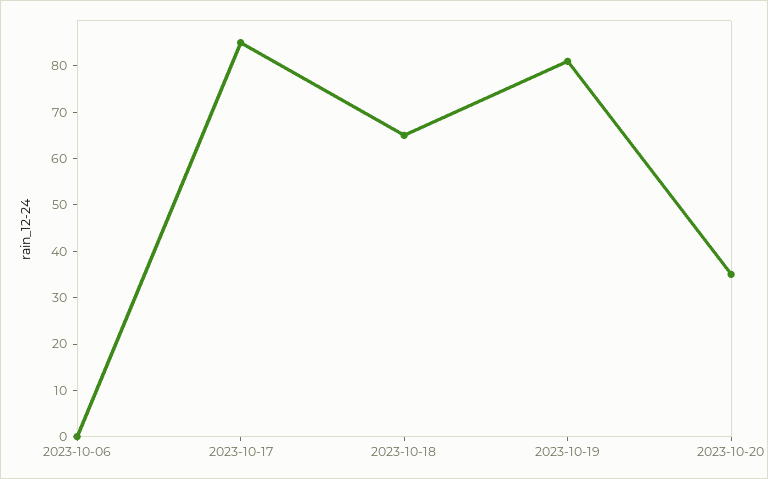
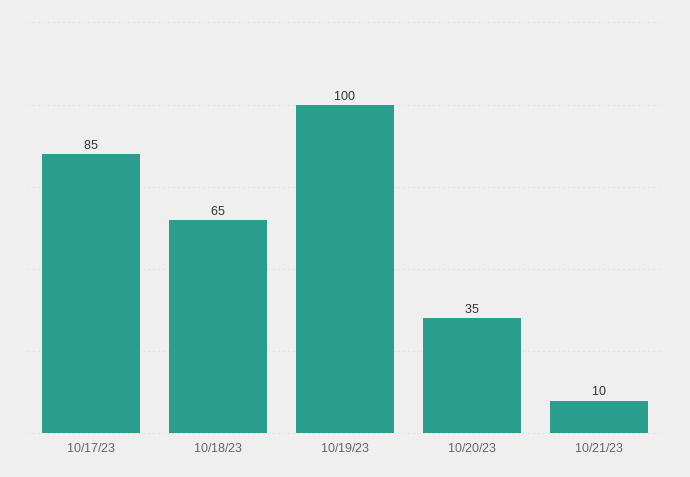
2023-10-06: 0 -> none
2023-10-19: 80 -> 100
10/21/23: none -> 10

